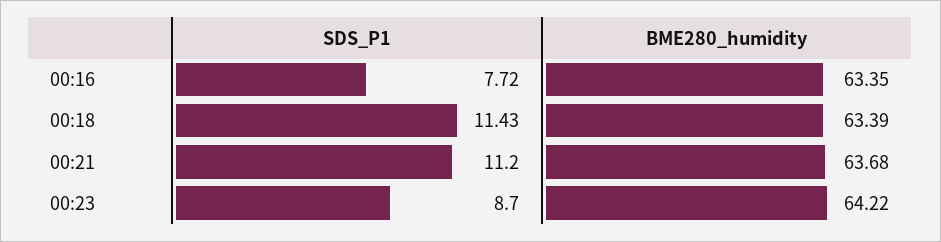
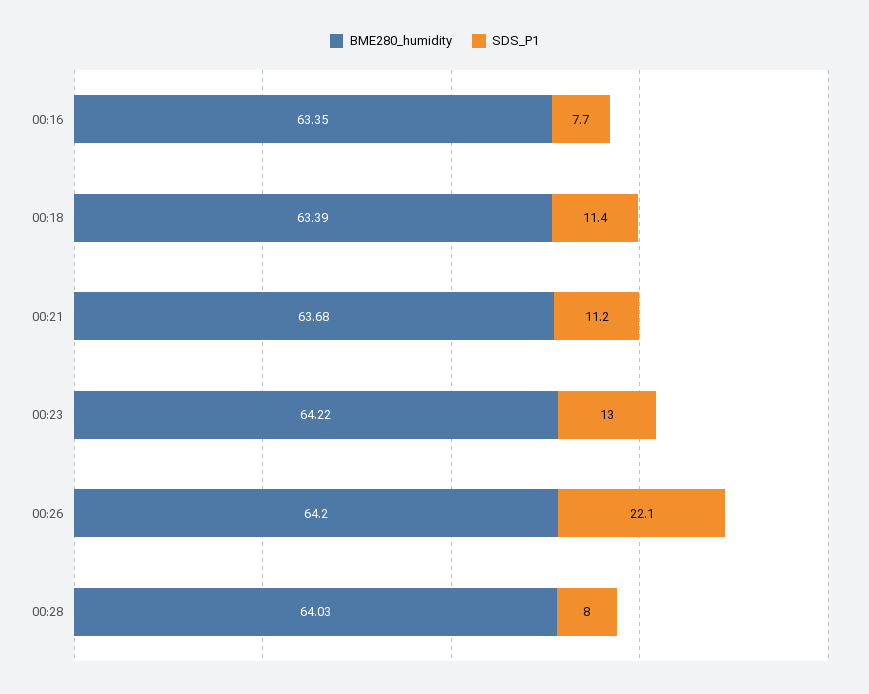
SDS_P1, 00:23: 8.7 -> 13
BME280_humidity, 00:26: none -> 64.2
SDS_P1, 00:26: none -> 22.1
BME280_humidity, 00:28: none -> 64.03
SDS_P1, 00:28: none -> 8

